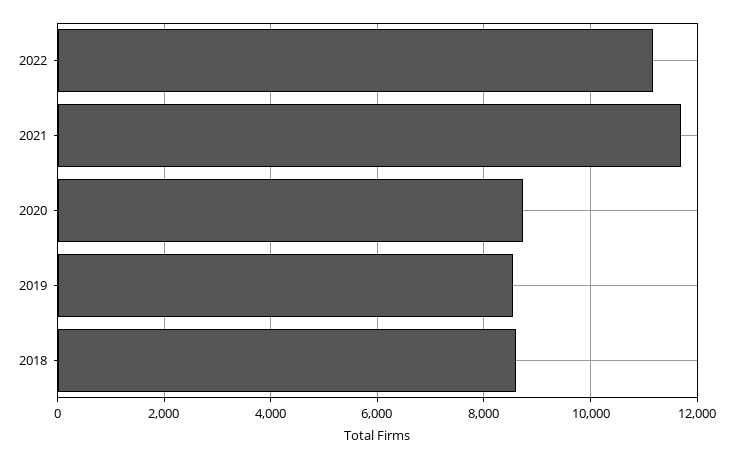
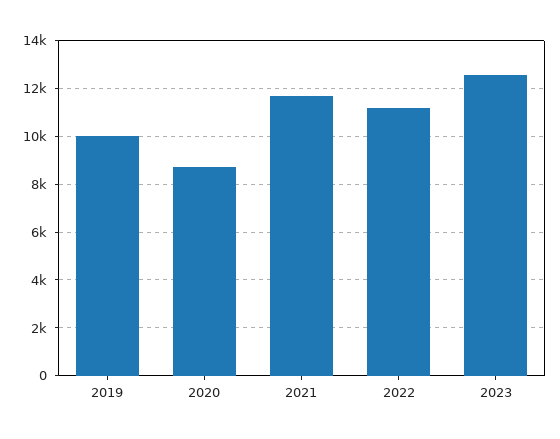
2019: 8600 -> 10000
2018: 8600 -> none
2023: none -> 12500

